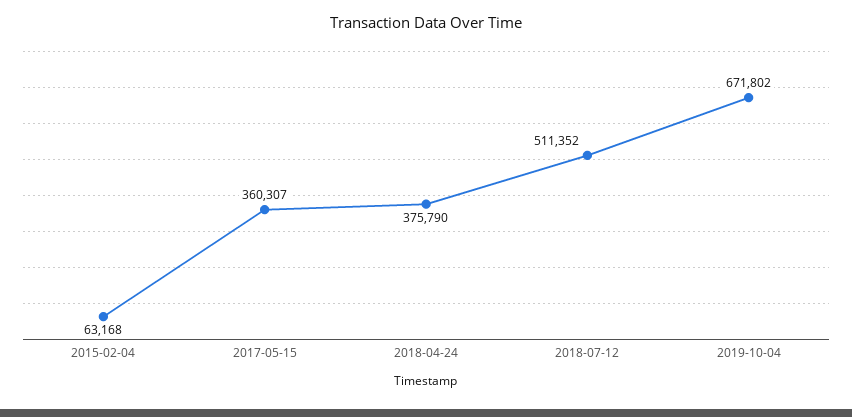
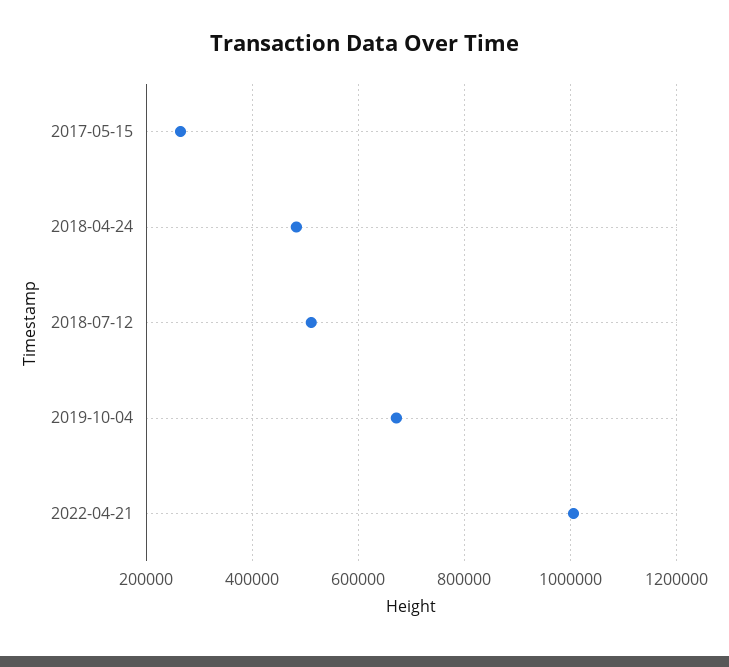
2015-02-04: 63168 -> none
2017-05-15: 360307 -> 260000
2018-04-24: 375790 -> 480000
2022-04-21: none -> 1000000

